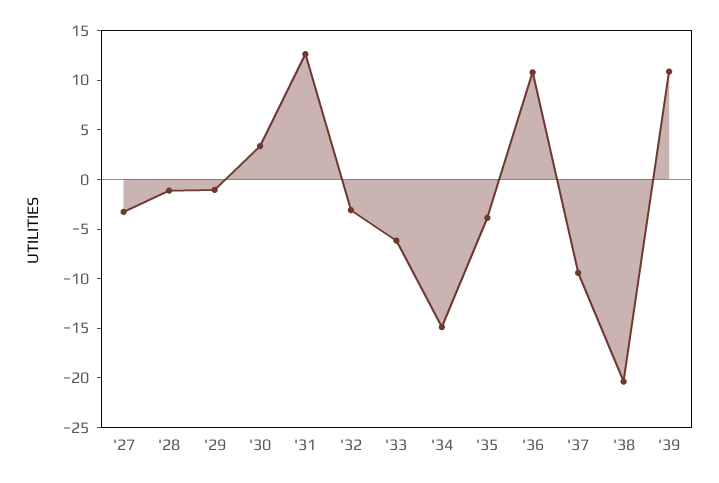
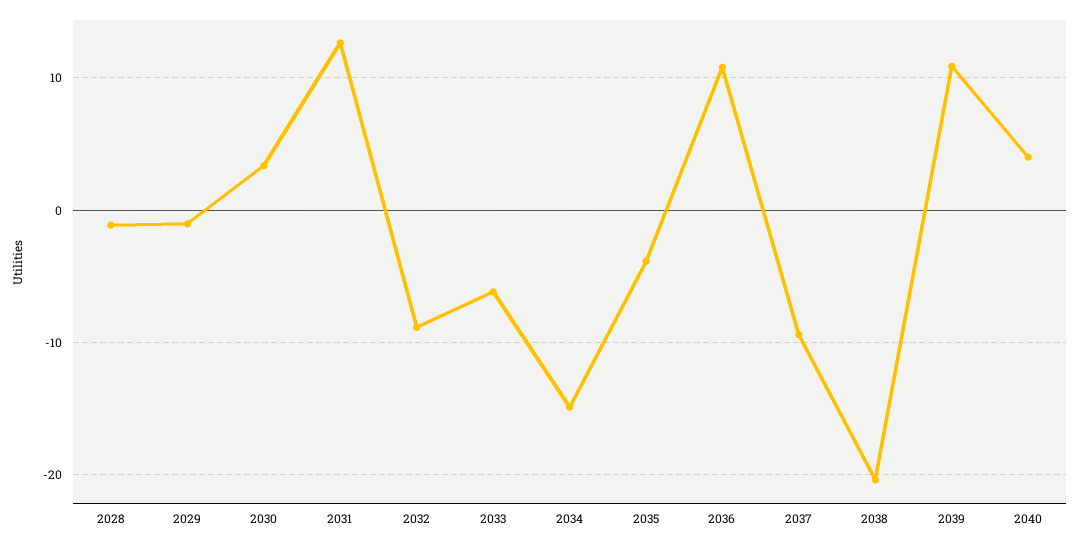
'27: -3 -> none
'32: -3 -> -9
2040: none -> 4

